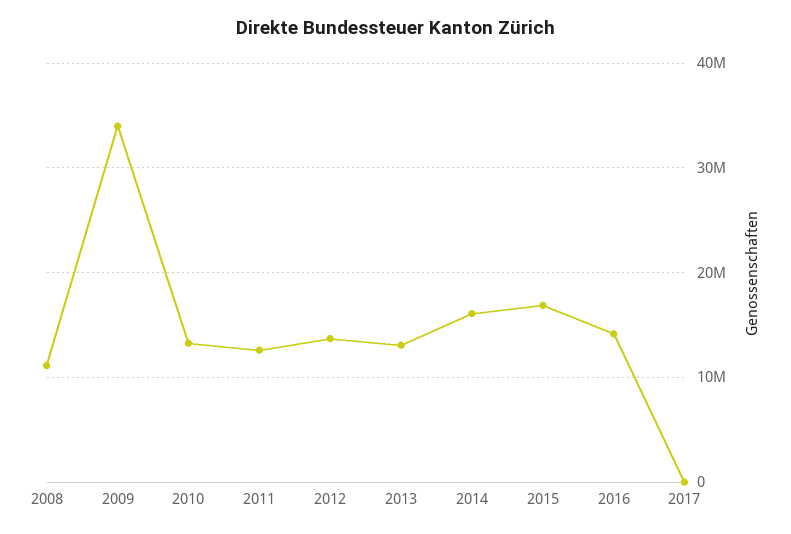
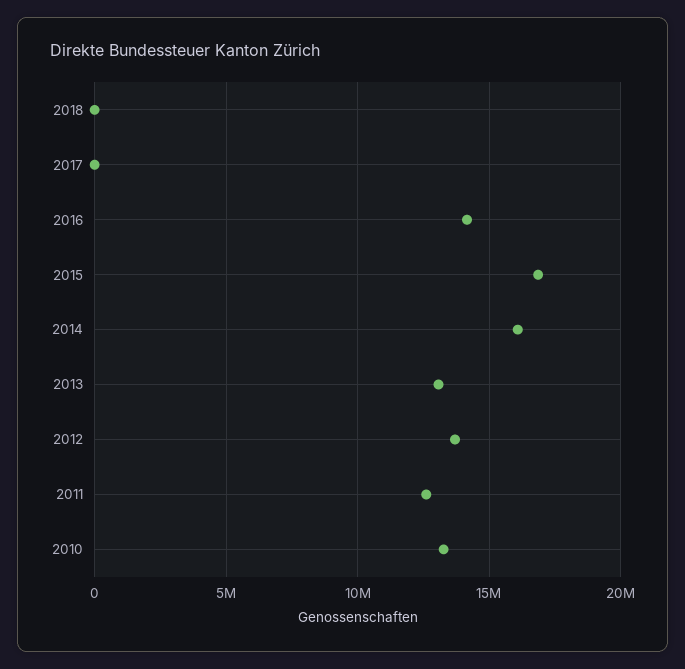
2008: 11000000 -> none
2009: 34000000 -> none
2018: none -> 0

